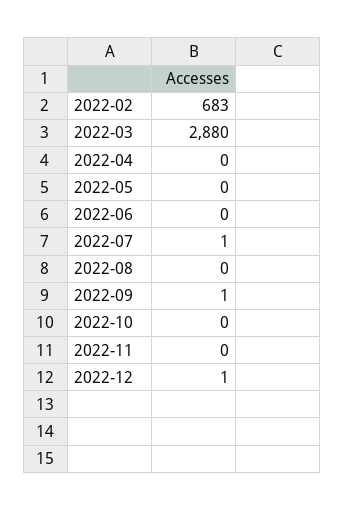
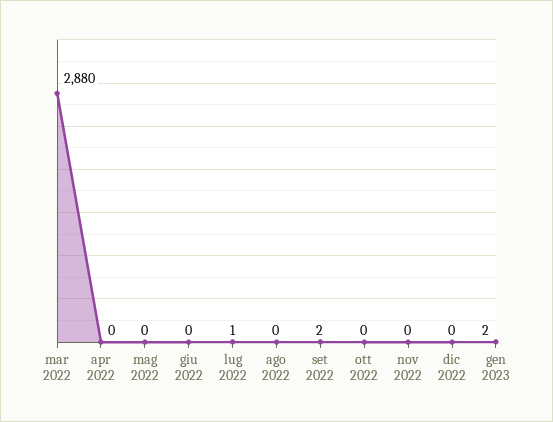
2022-02: 683 -> none
2022-09: 1 -> 2
2022-12: 1 -> 0
gen 2023: none -> 2

